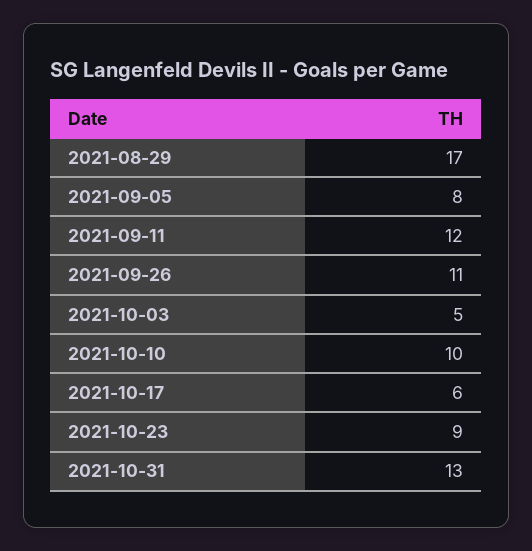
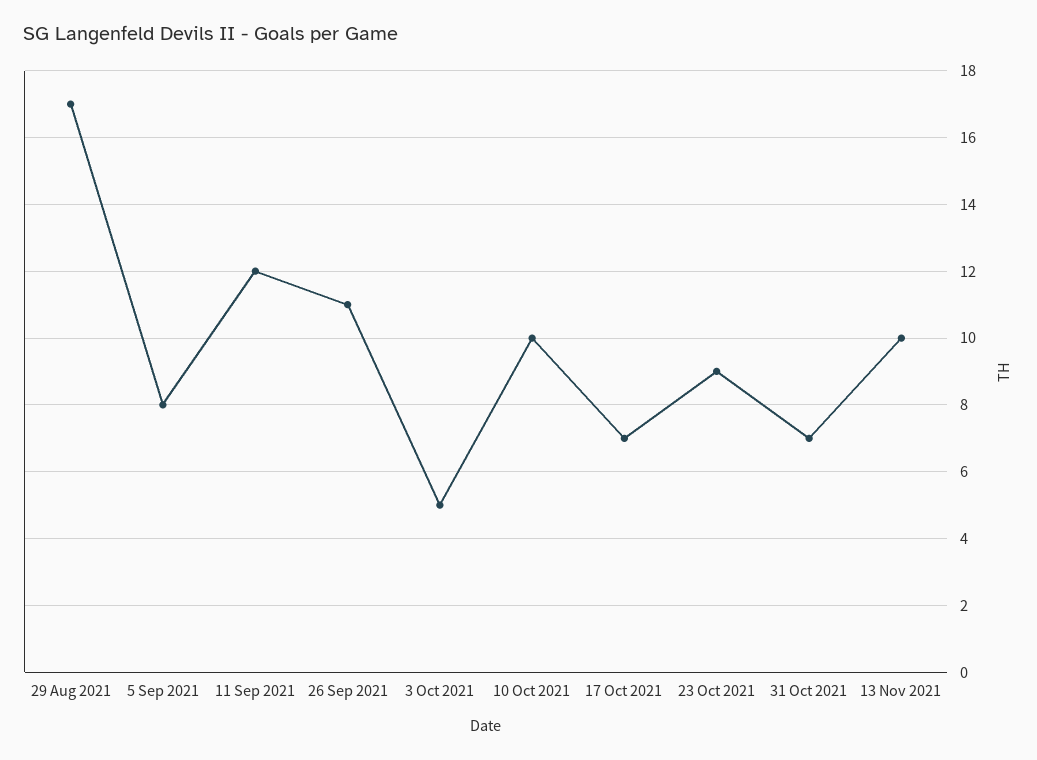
2021-10-17: 6 -> 7
2021-10-31: 13 -> 7
13 Nov 2021: none -> 10

